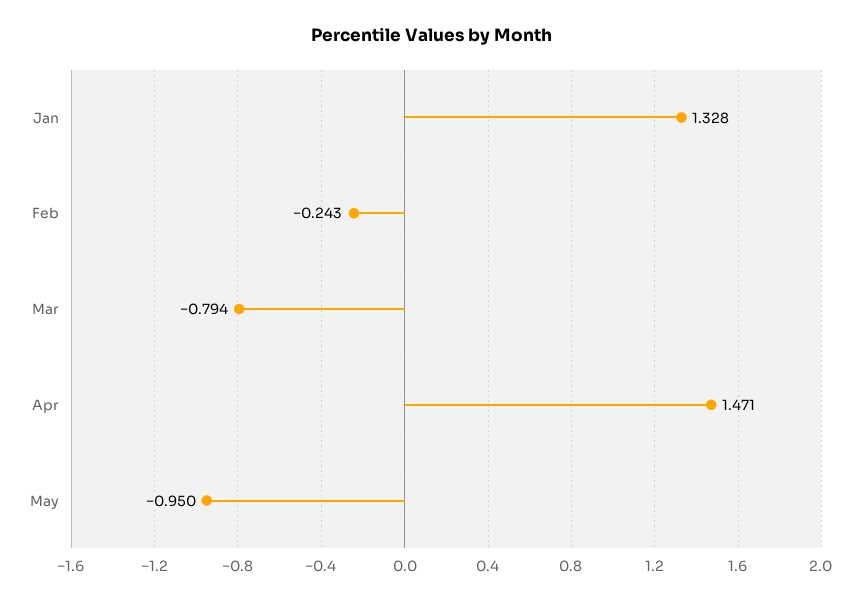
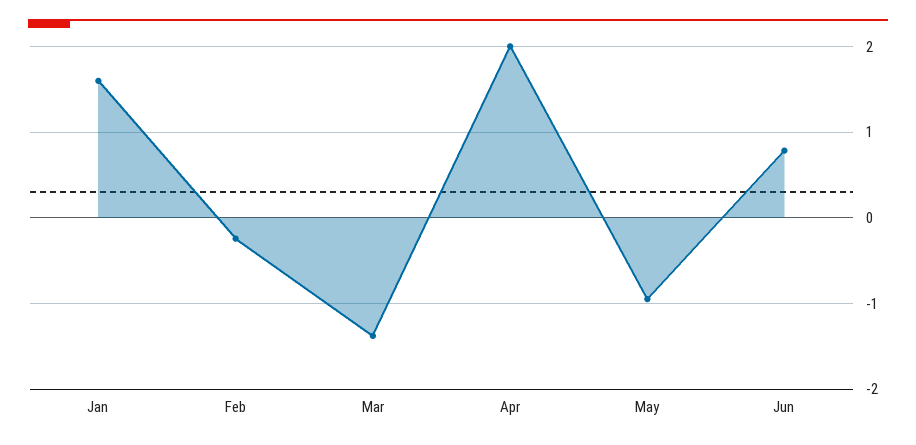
Jan: 1.328 -> 1.6
Mar: -0.794 -> -1.4
Apr: 1.471 -> 2
Jun: none -> 0.8

